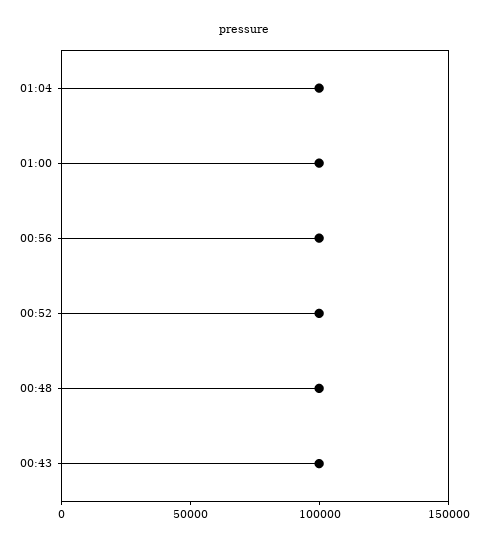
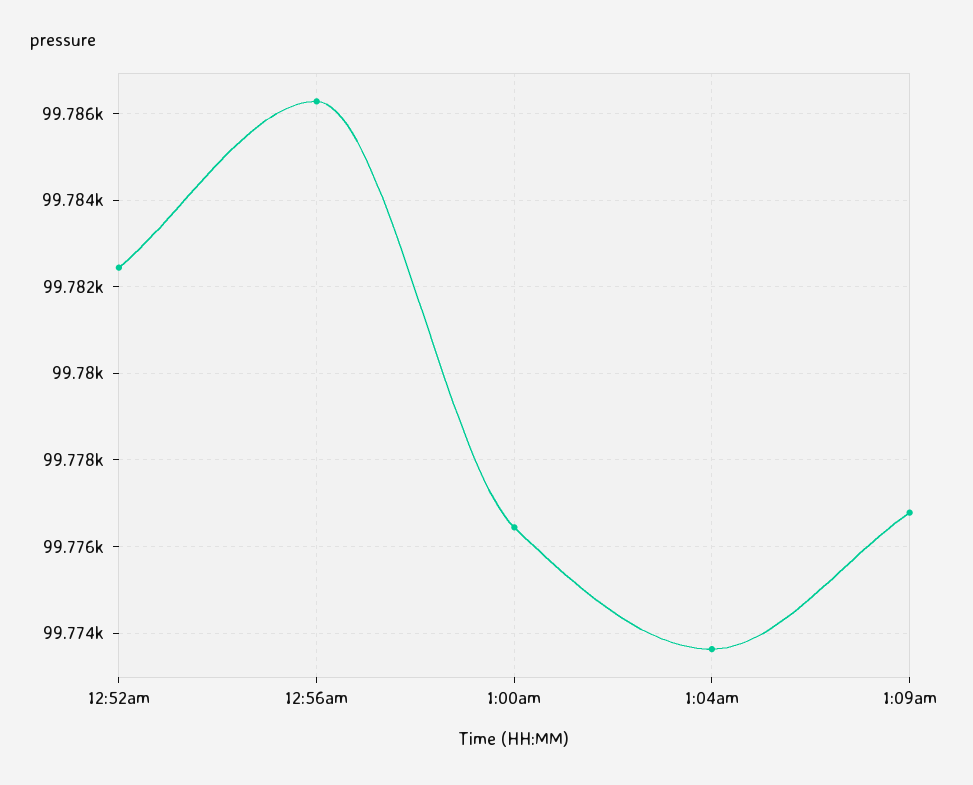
00:48: 100000 -> none
00:43: 100000 -> none
1:09am: none -> 99776.8

